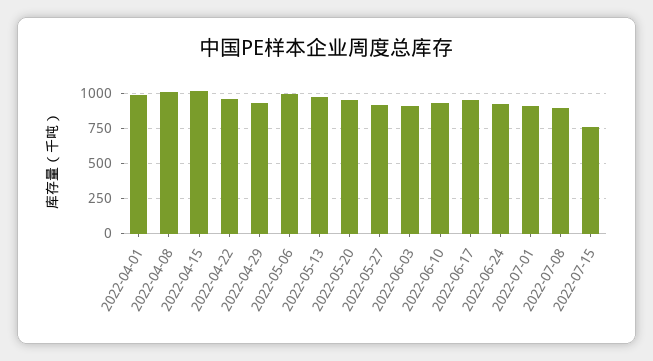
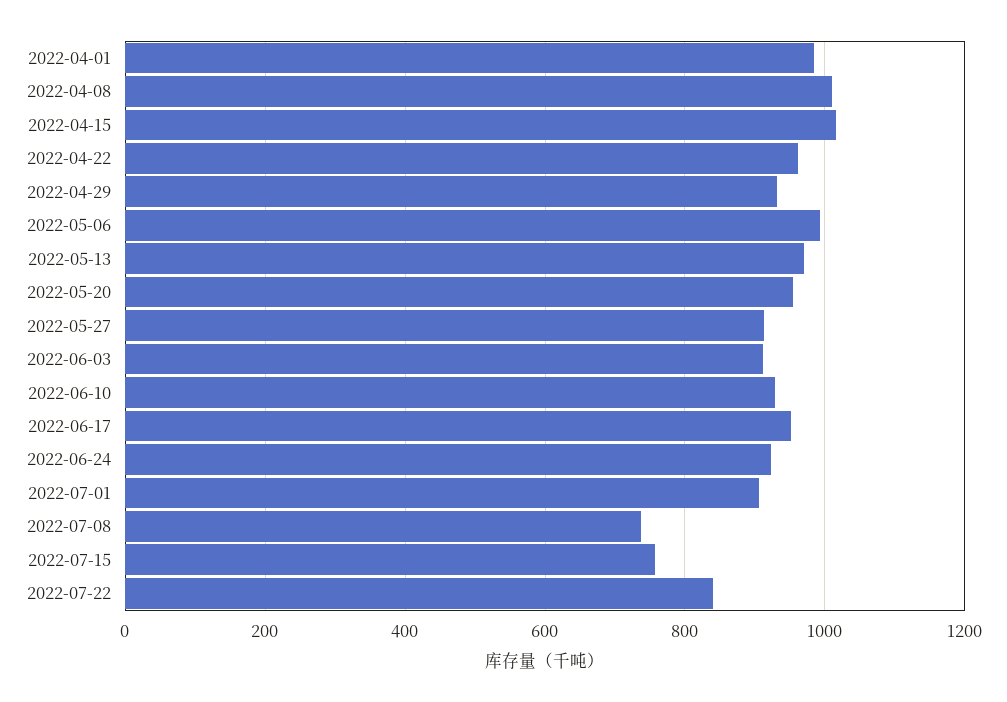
2022-07-08: 900 -> 740
2022-07-22: none -> 840

